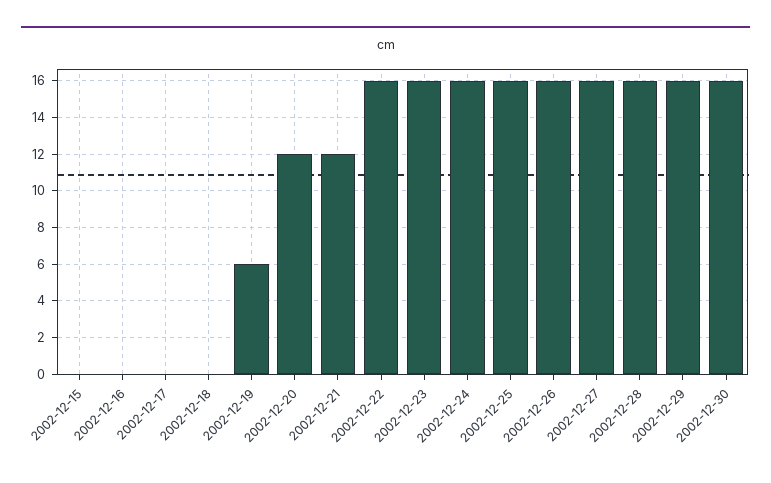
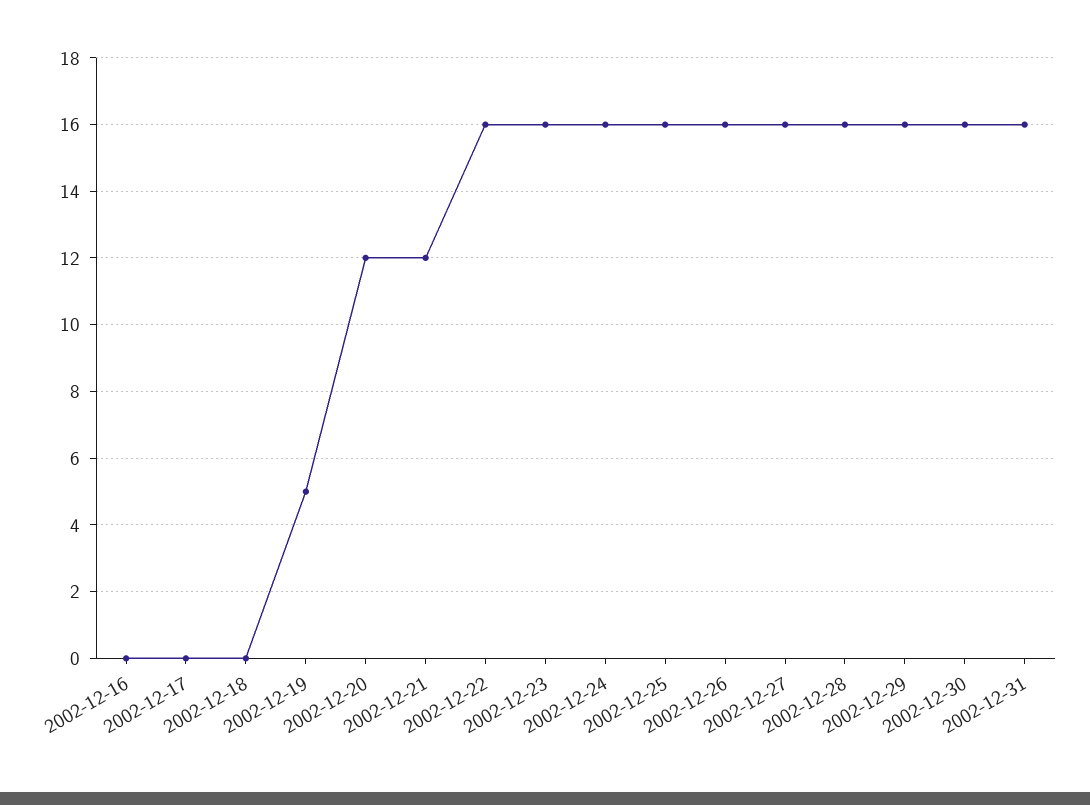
2002-12-15: 0 -> none
2002-12-19: 6 -> 5
2002-12-31: none -> 16

